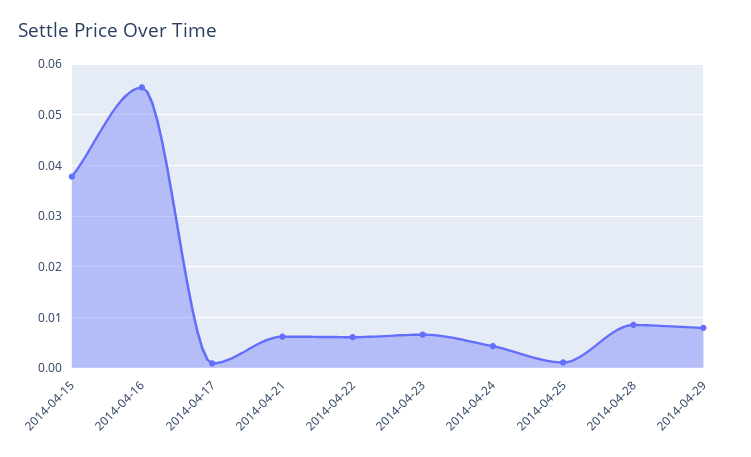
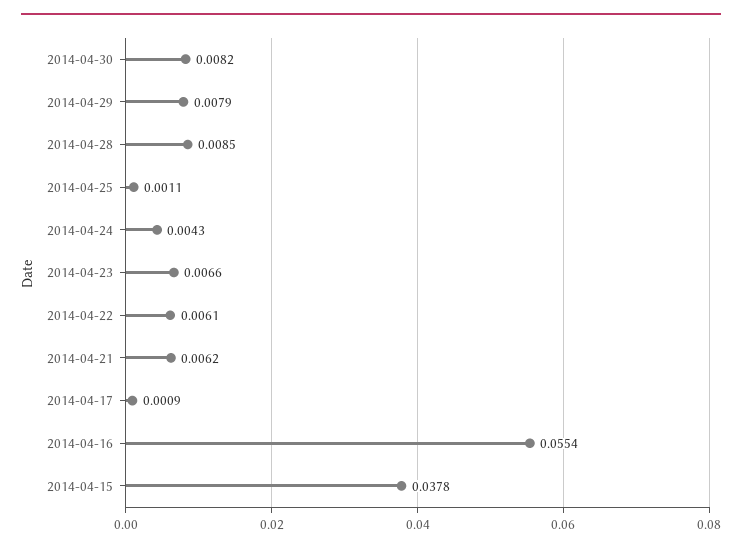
2014-04-30: none -> 0.0082

